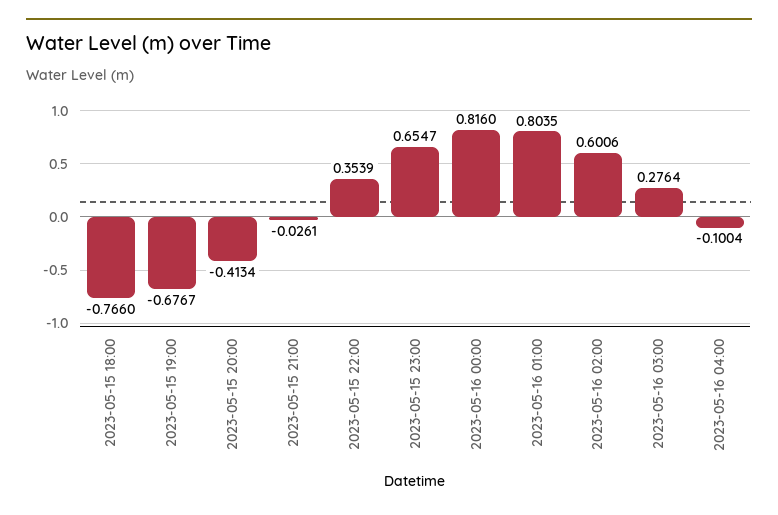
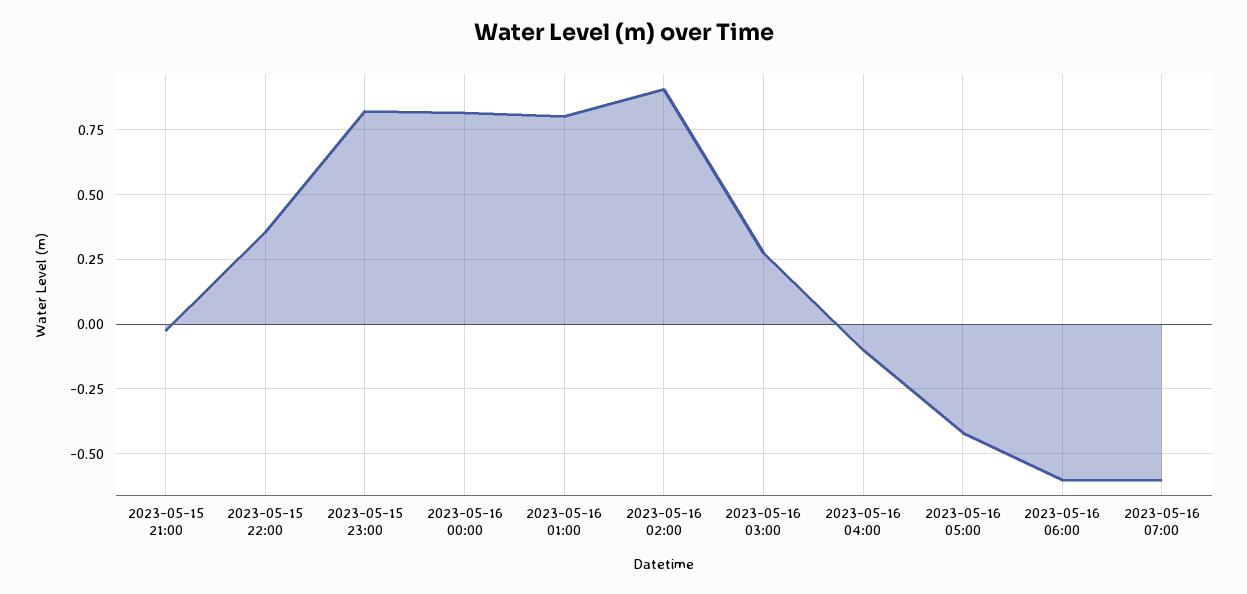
2023-05-15 18:00: -0.766 -> none
2023-05-15 19:00: -0.6767 -> none
2023-05-15 20:00: -0.4134 -> none
2023-05-15 23:00: 0.6547 -> 0.825
2023-05-16 02:00: 0.6006 -> 0.9
2023-05-16 05:00: none -> -0.425
2023-05-16 06:00: none -> -0.6
2023-05-16 07:00: none -> -0.6

